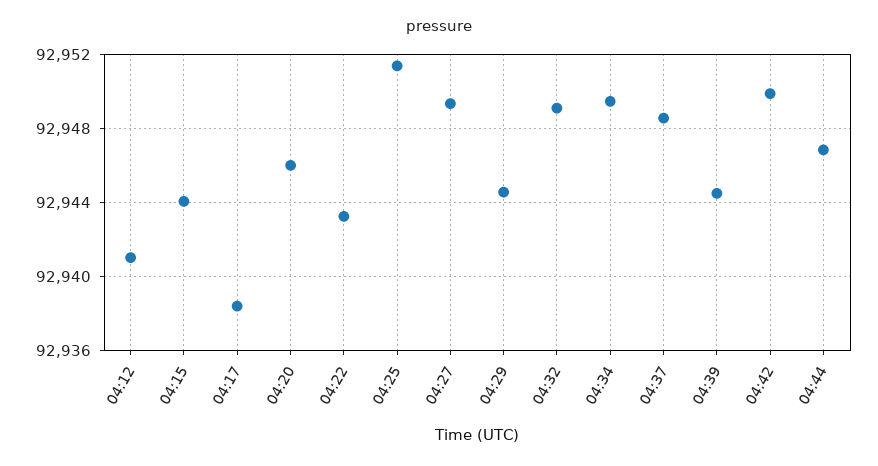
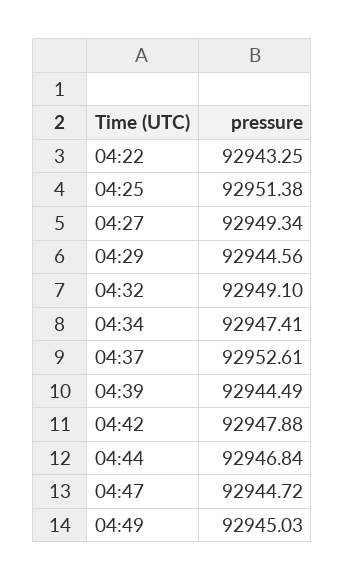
04:12: 92941 -> none
04:15: 92944 -> none
04:17: 92938.5 -> none
04:20: 92946 -> none
04:34: 92949.5 -> 92947.41
04:37: 92948.5 -> 92952.61
04:42: 92950 -> 92947.88
04:47: none -> 92944.72
04:49: none -> 92945.03

